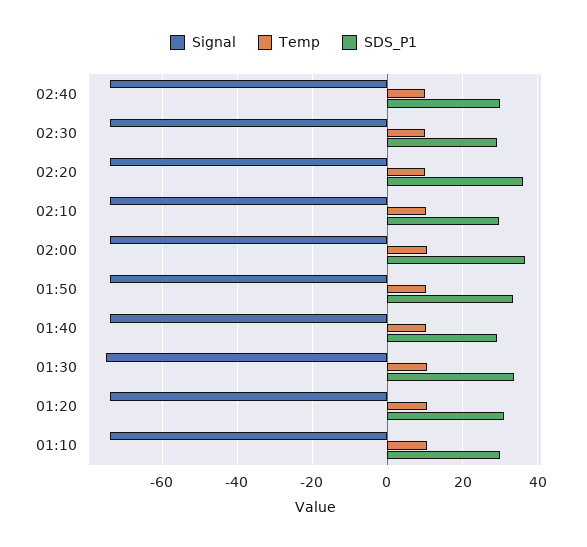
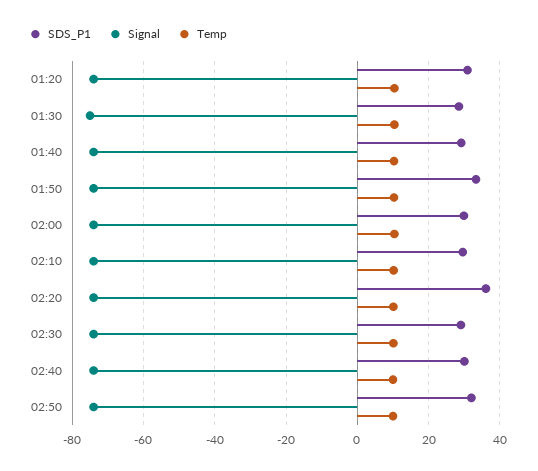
SDS_P1, 02:00: 36 -> 30
SDS_P1, 01:30: 34 -> 28
Signal, 01:10: -74 -> none
Temp, 01:10: 10 -> none
SDS_P1, 01:10: 30 -> none
SDS_P1, 02:50: none -> 32
Signal, 02:50: none -> -74
Temp, 02:50: none -> 10

